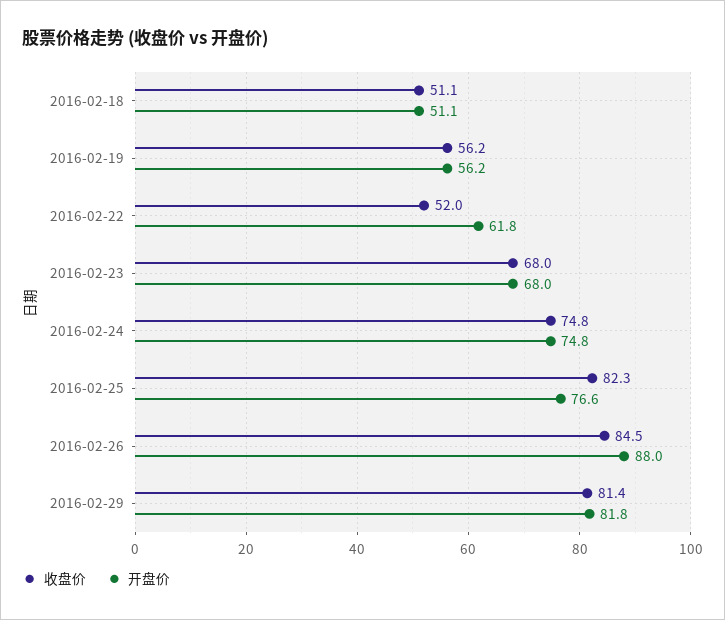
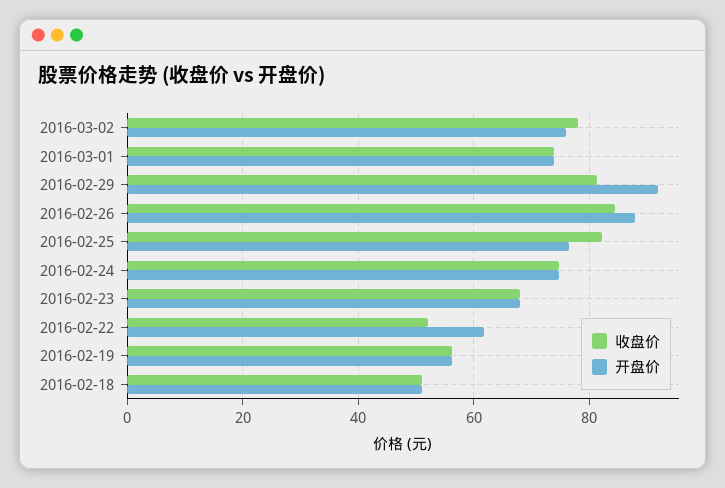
开盘价, 2016-02-29: 81.8 -> 92
收盘价, 2016-03-02: none -> 78
开盘价, 2016-03-02: none -> 76
收盘价, 2016-03-01: none -> 74
开盘价, 2016-03-01: none -> 74

